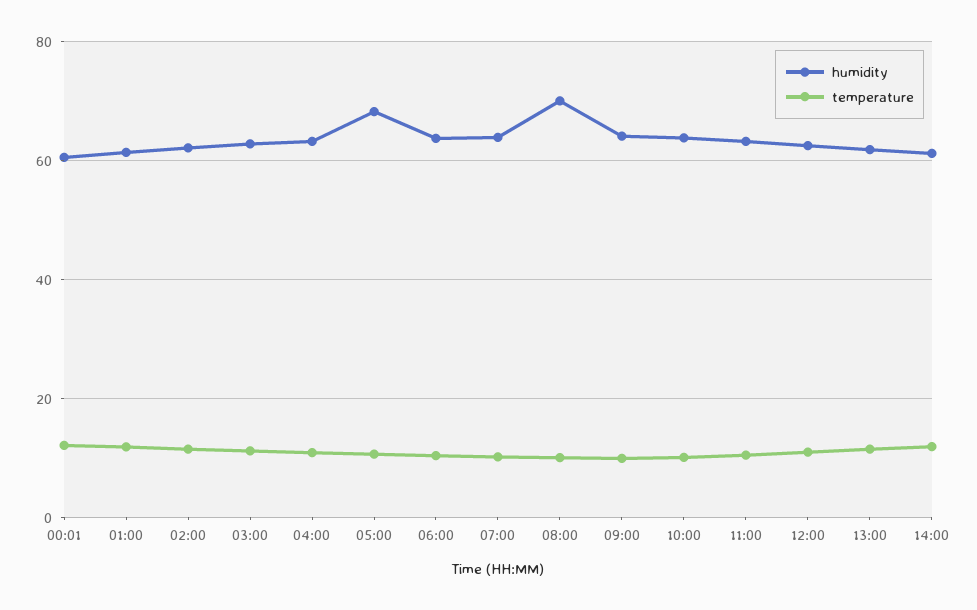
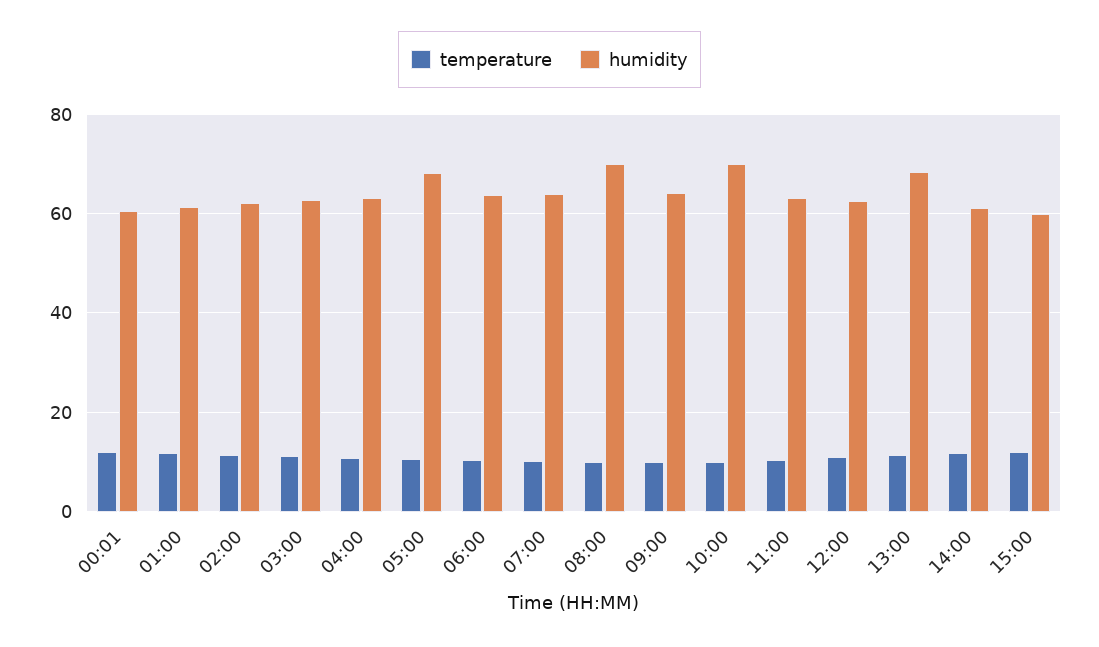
humidity, 10:00: 64 -> 70
humidity, 13:00: 62 -> 68
temperature, 15:00: none -> 12
humidity, 15:00: none -> 60

